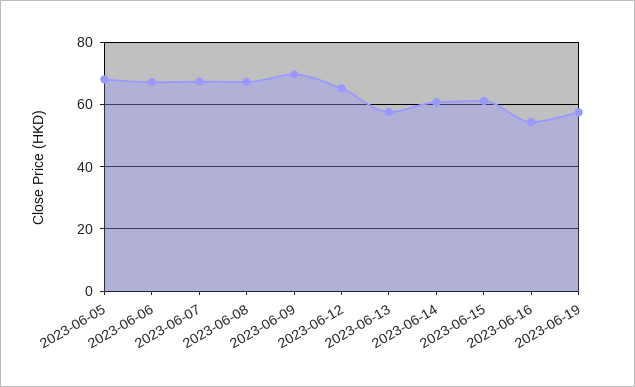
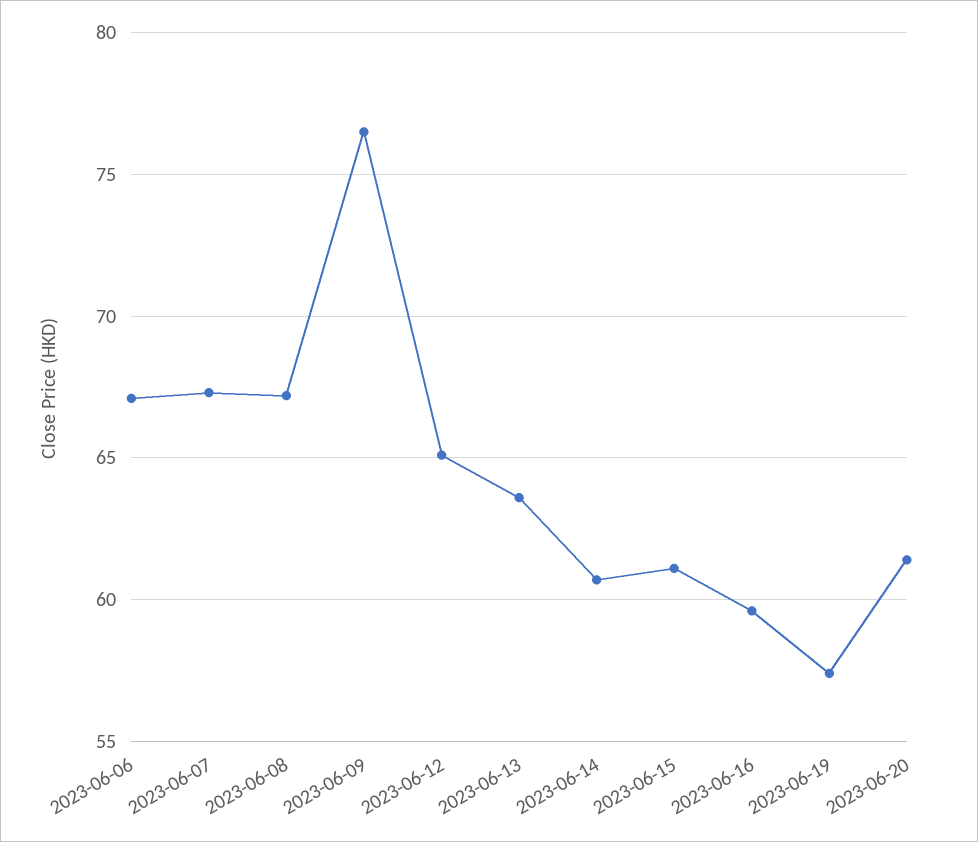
2023-06-05: 68 -> none
2023-06-09: 70 -> 76.5
2023-06-13: 58 -> 63.5
2023-06-16: 54 -> 59.5
2023-06-20: none -> 61.5

